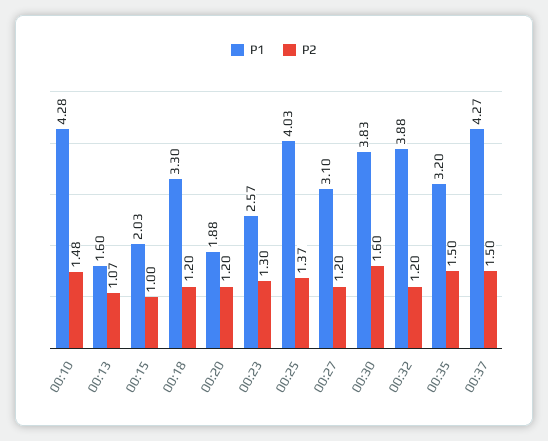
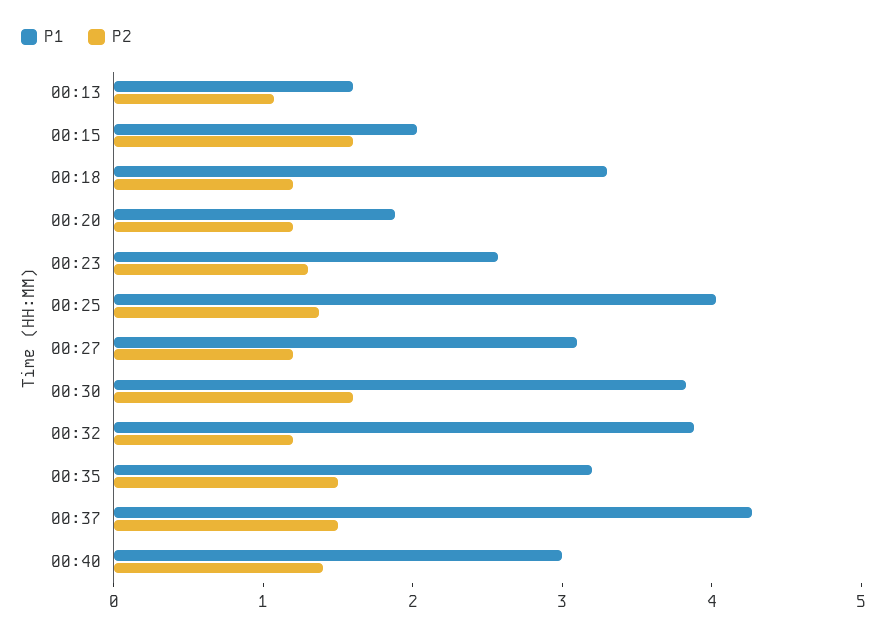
P1, 00:10: 4.28 -> none
P2, 00:10: 1.48 -> none
P2, 00:15: 1 -> 1.6
P1, 00:40: none -> 3
P2, 00:40: none -> 1.4

